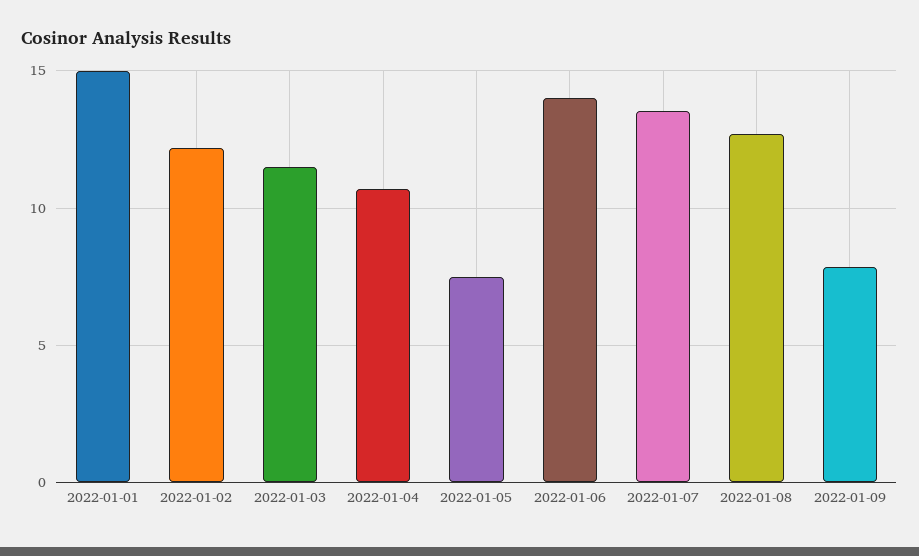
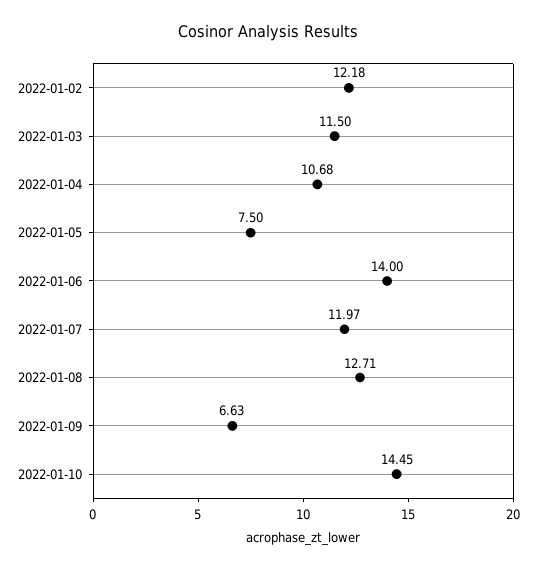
2022-01-01: 15 -> none
2022-01-07: 13.5 -> 11.97
2022-01-09: 8 -> 6.63
2022-01-10: none -> 14.45

